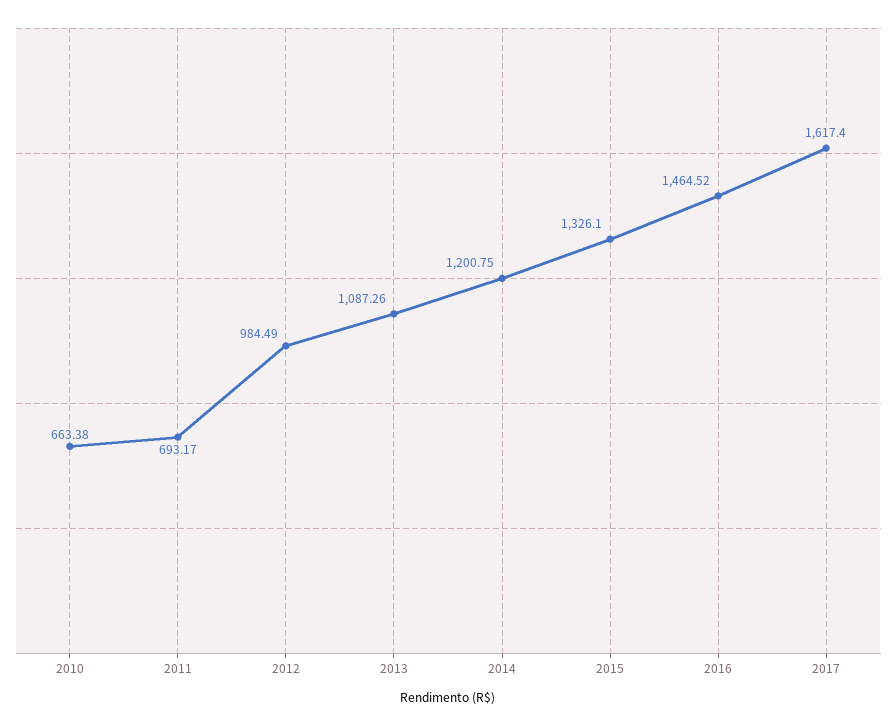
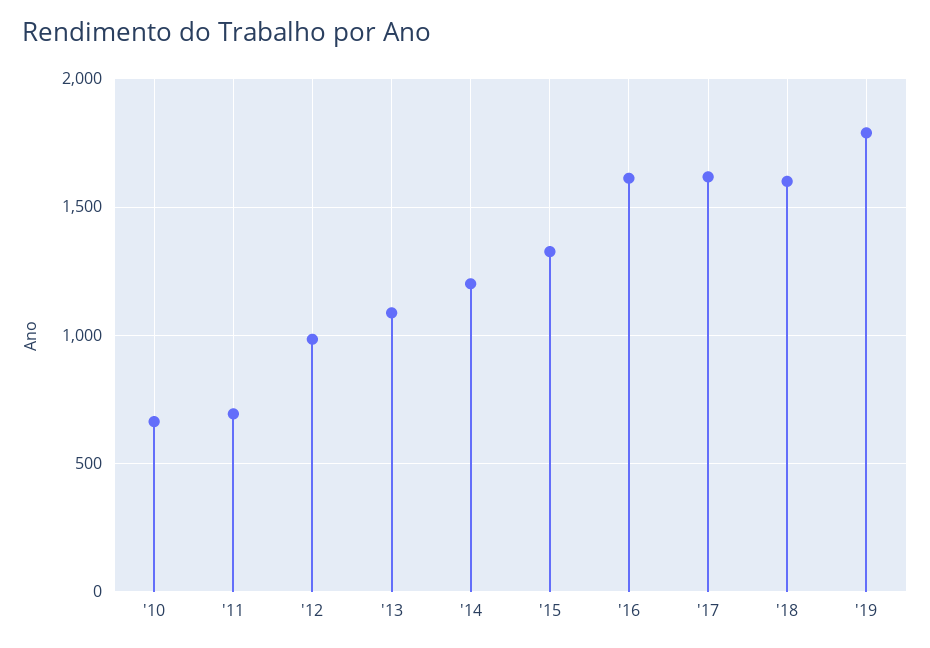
2016: 1464.52 -> 1600
'18: none -> 1600
'19: none -> 1800

